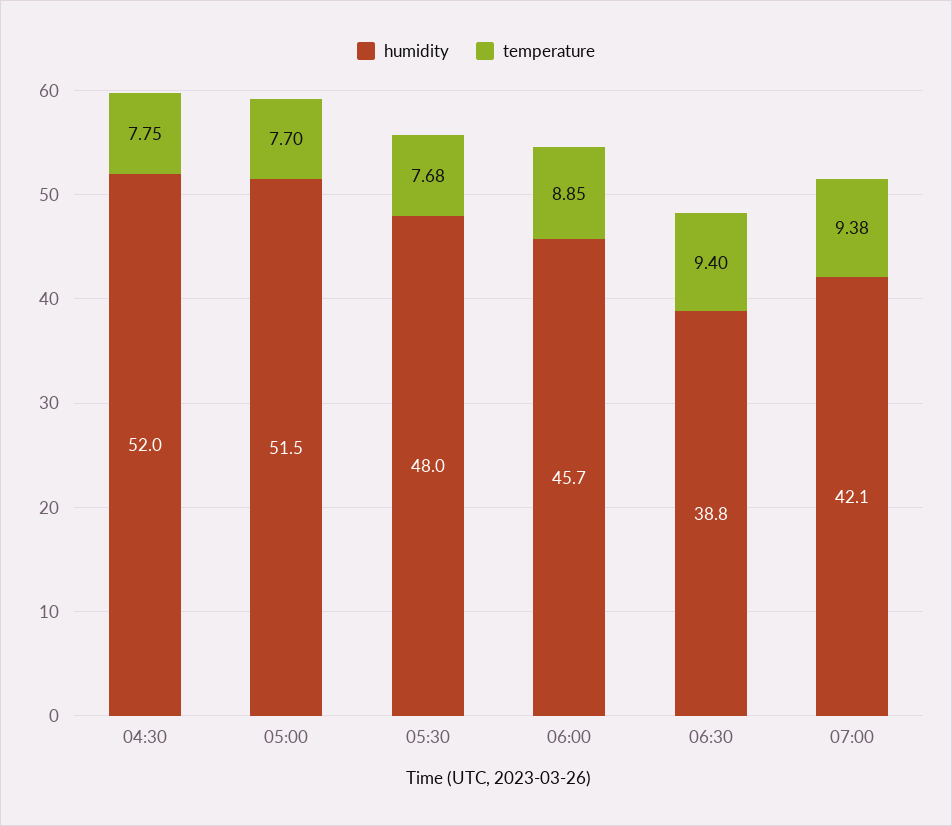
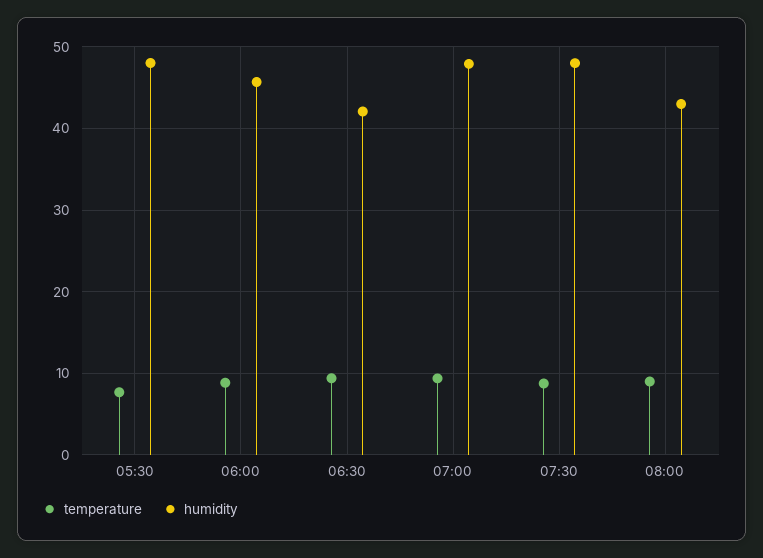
humidity, 04:30: 52 -> none
temperature, 04:30: 7.75 -> none
humidity, 05:00: 51.5 -> none
temperature, 05:00: 7.7 -> none
humidity, 06:30: 38.8 -> 42
humidity, 07:00: 42.1 -> 48
temperature, 07:30: none -> 9
humidity, 07:30: none -> 48
temperature, 08:00: none -> 9
humidity, 08:00: none -> 43

